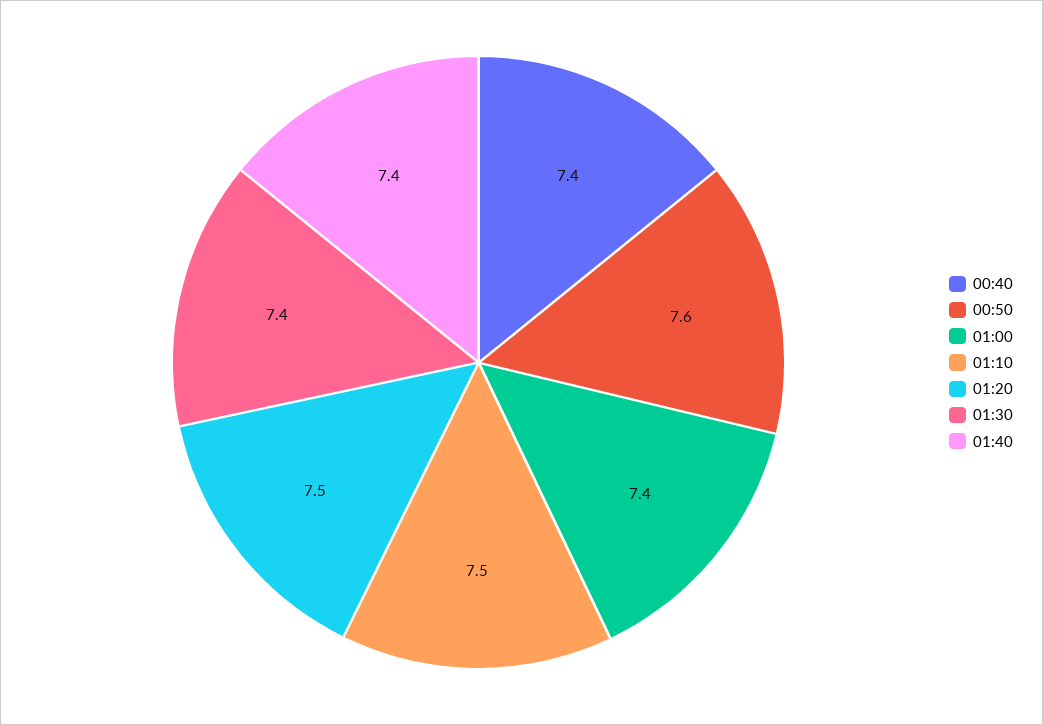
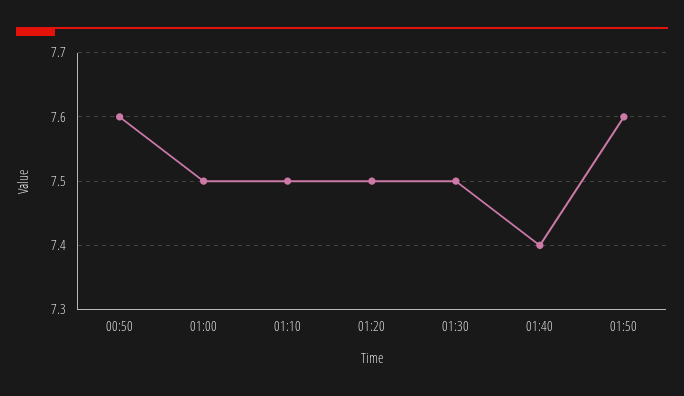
00:40: 7.4 -> none
01:00: 7.4 -> 7.5
01:30: 7.4 -> 7.5
01:50: none -> 7.6

